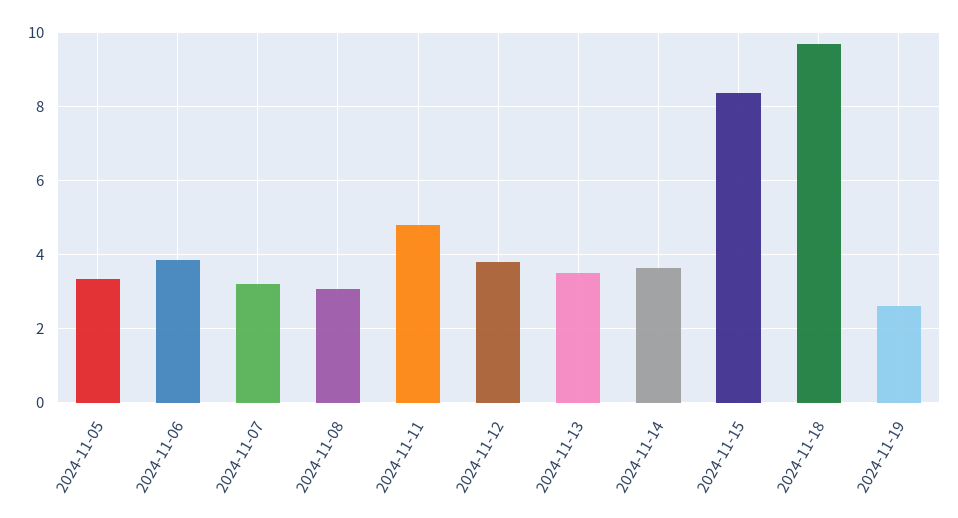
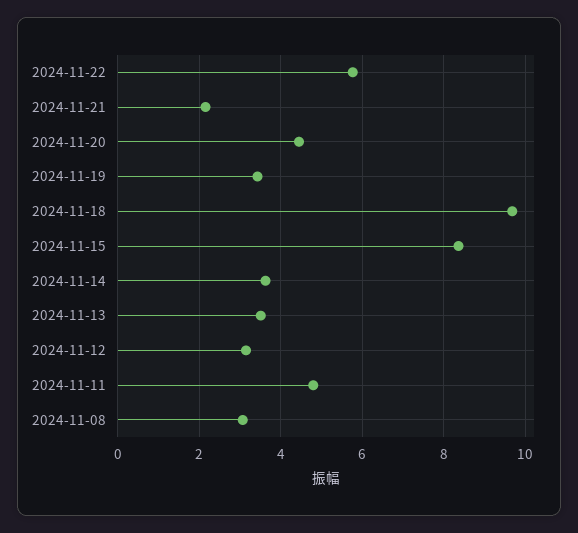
2024-11-05: 3.4 -> none
2024-11-06: 3.8 -> none
2024-11-07: 3.2 -> none
2024-11-12: 3.8 -> 3.2
2024-11-19: 2.6 -> 3.4
2024-11-22: none -> 5.8
2024-11-21: none -> 2.2
2024-11-20: none -> 4.4

